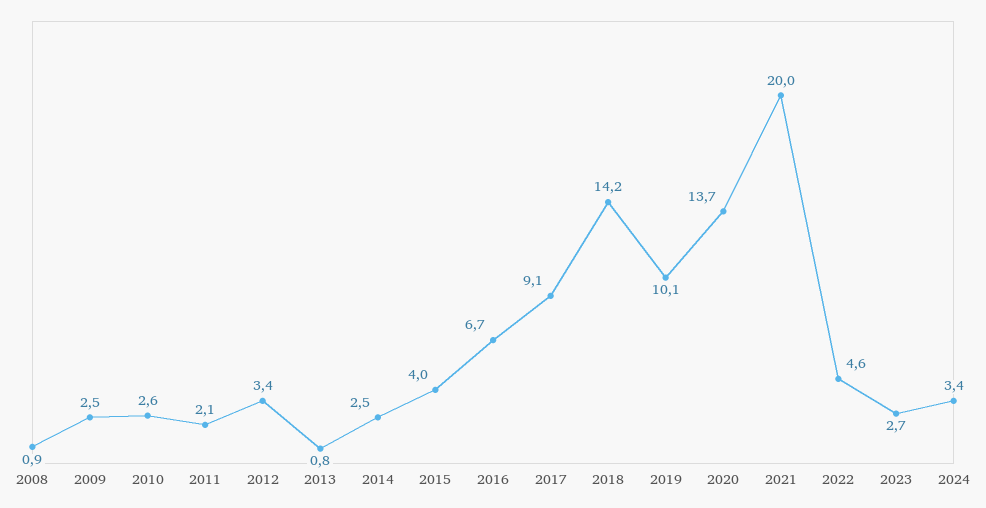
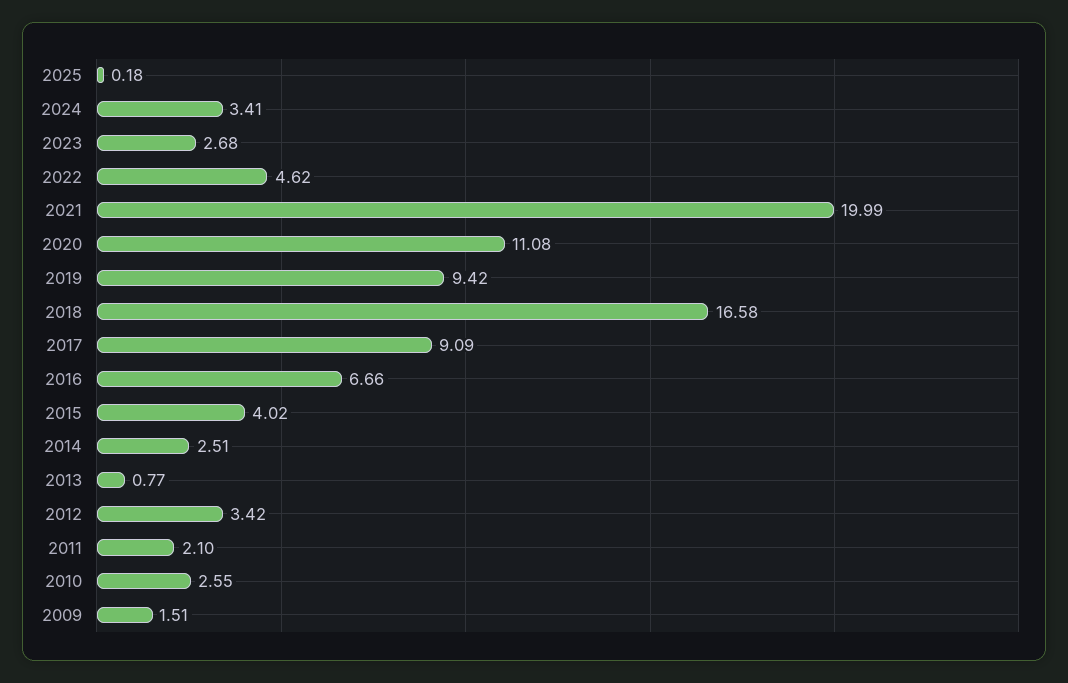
2008: 0.9 -> none
2009: 2.5 -> 1.51
2018: 14.2 -> 16.58
2019: 10.1 -> 9.42
2020: 13.7 -> 11.08
2025: none -> 0.18

